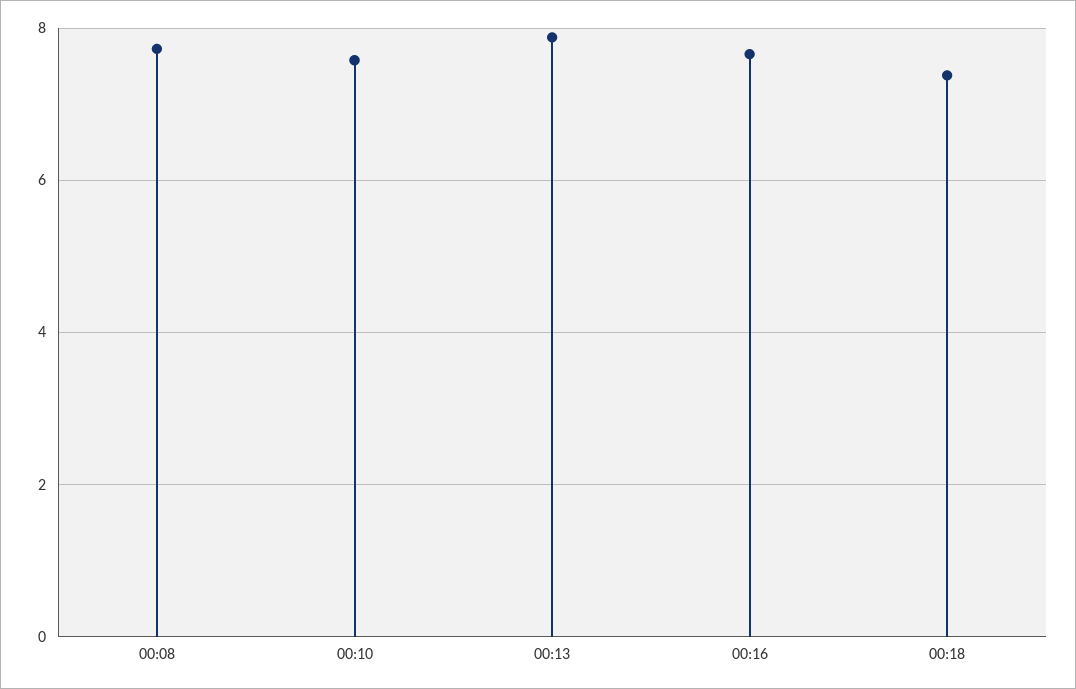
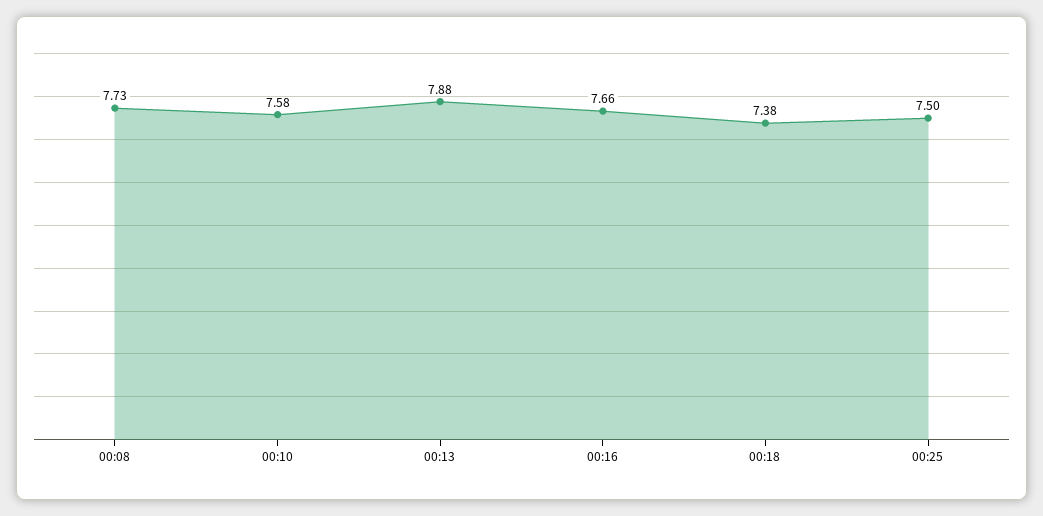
00:25: none -> 7.5

